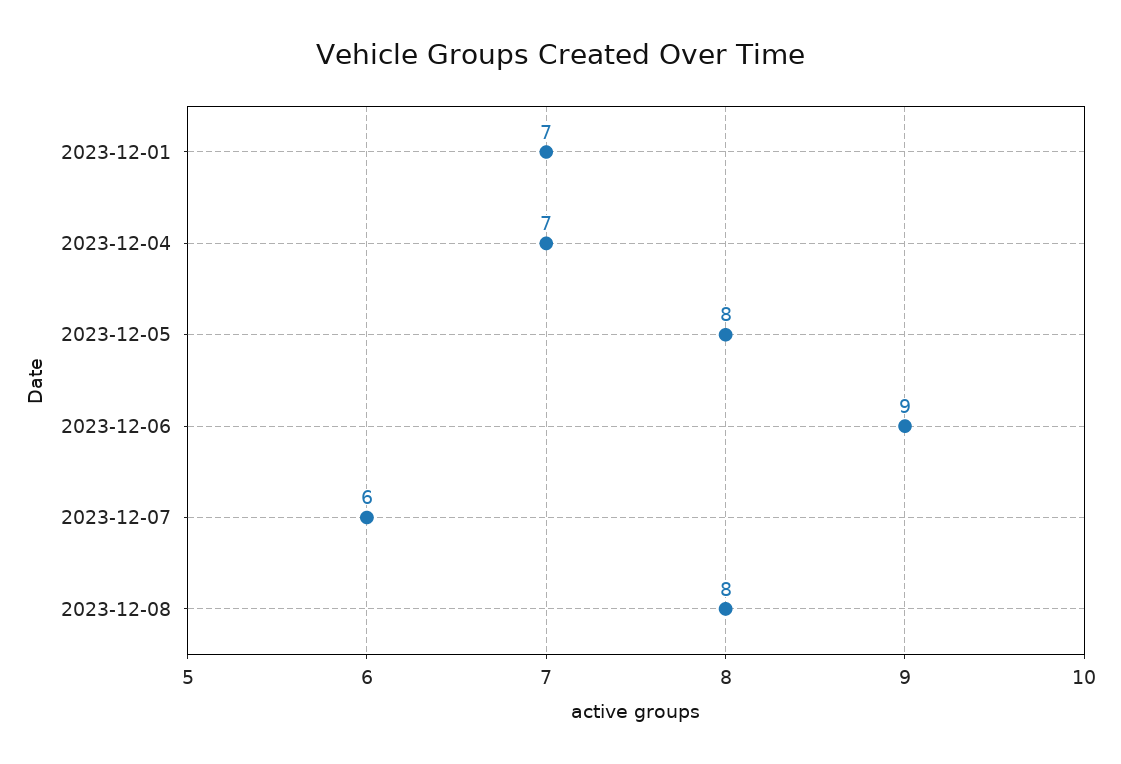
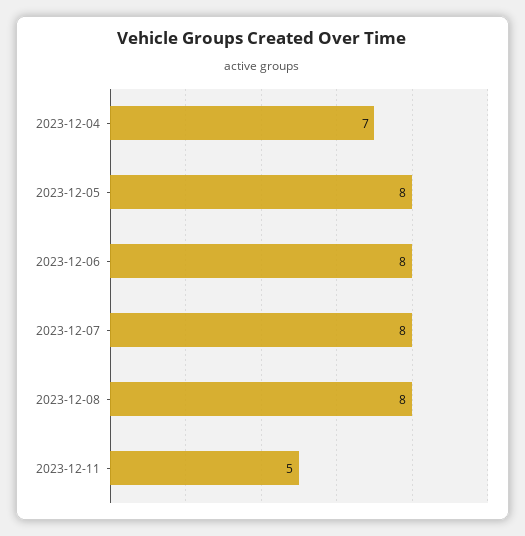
2023-12-01: 7 -> none
2023-12-06: 9 -> 8
2023-12-07: 6 -> 8
2023-12-11: none -> 5

